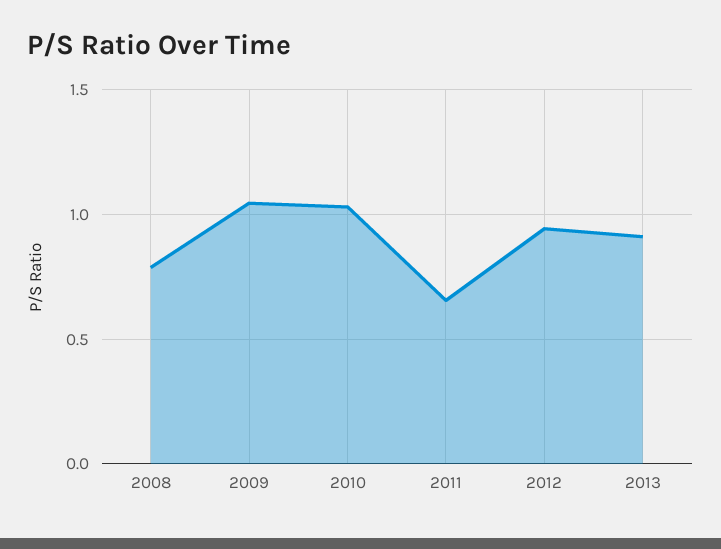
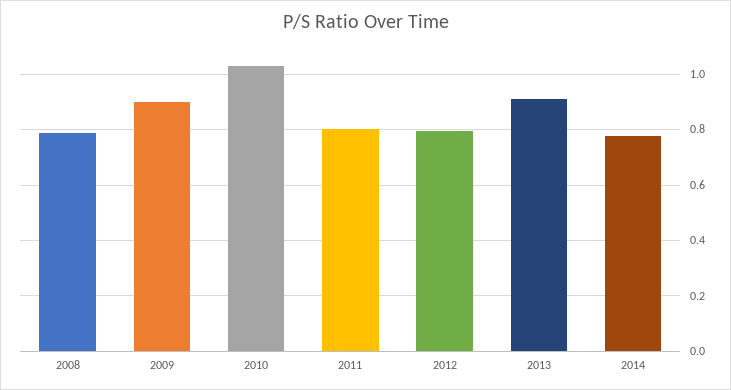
2009: 1.05 -> 0.9
2011: 0.65 -> 0.8
2012: 0.95 -> 0.8
2014: none -> 0.775

